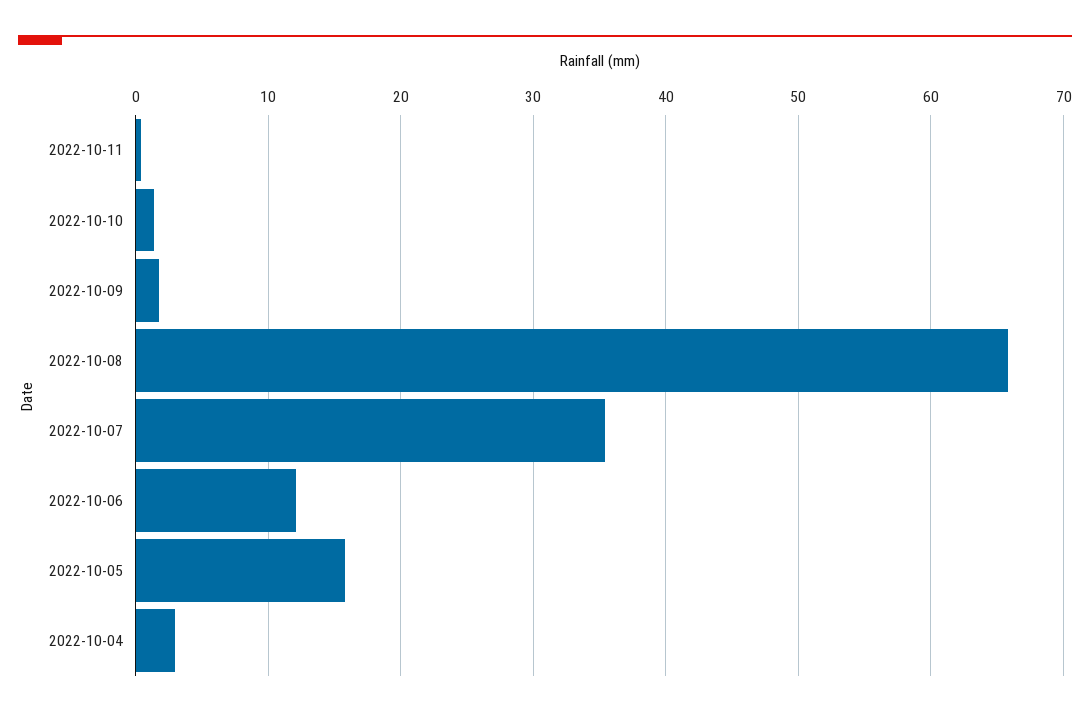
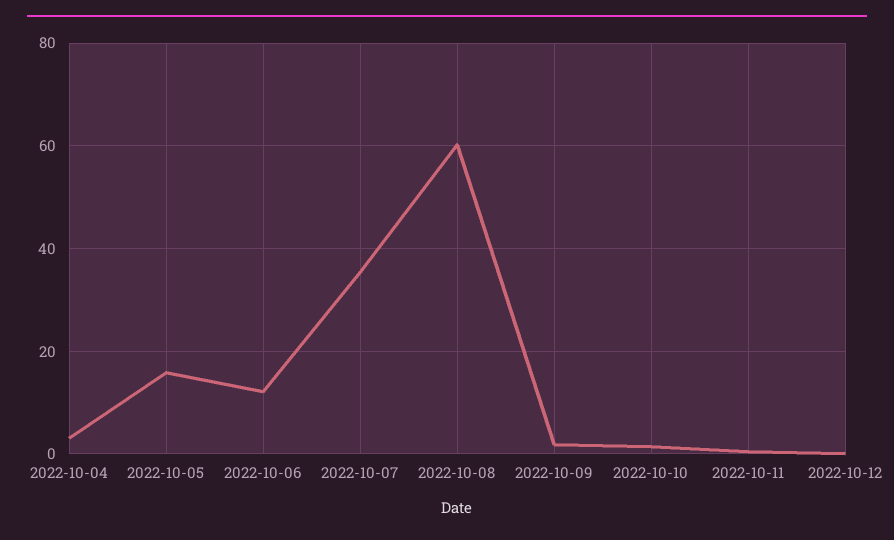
2022-10-08: 66 -> 60
2022-10-12: none -> 0

